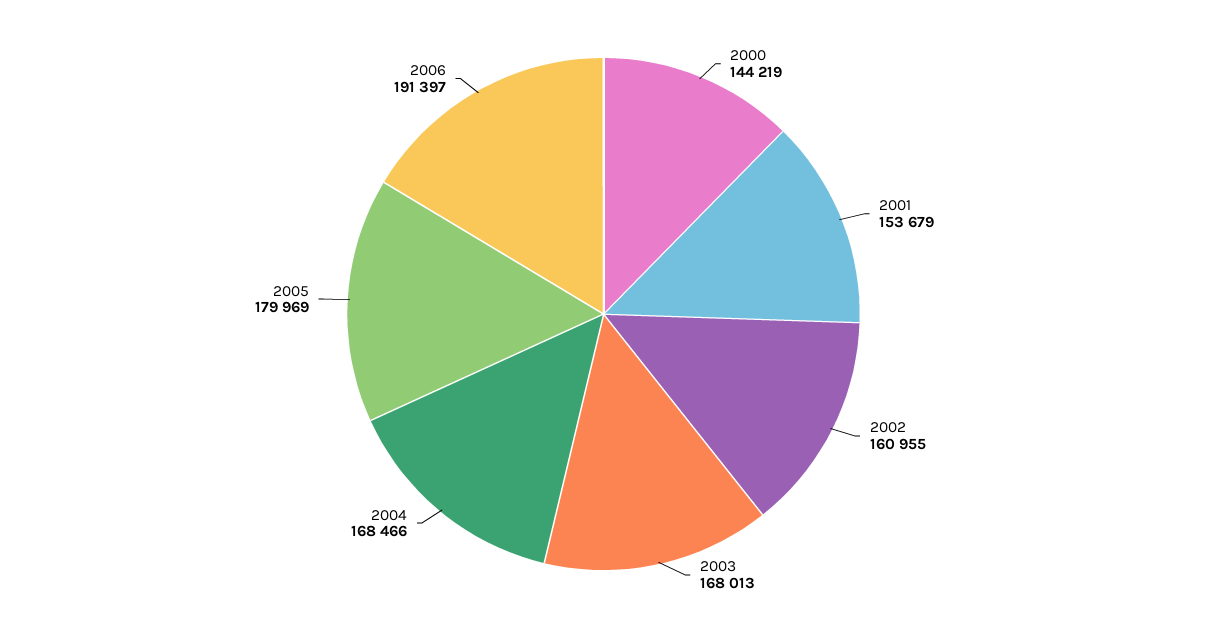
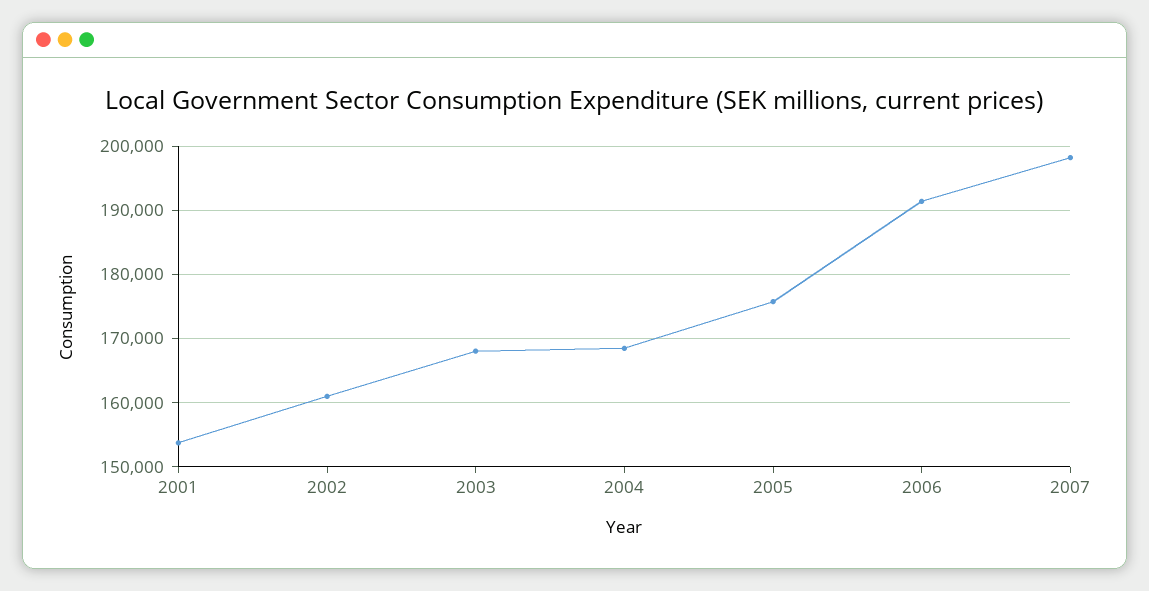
2000: 144219 -> none
2005: 179969 -> 176000
2007: none -> 198000

